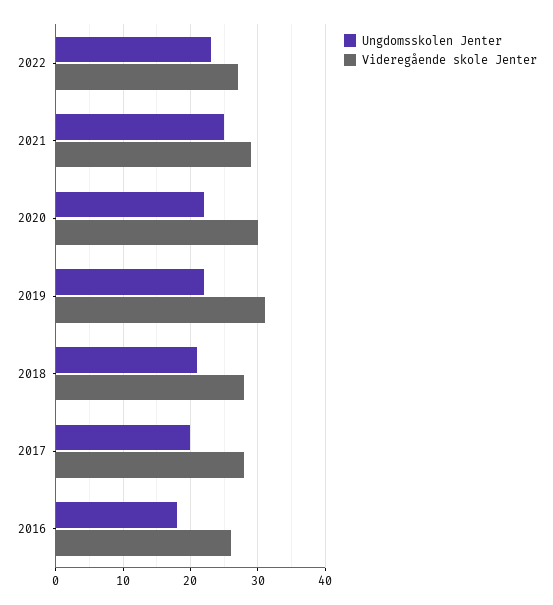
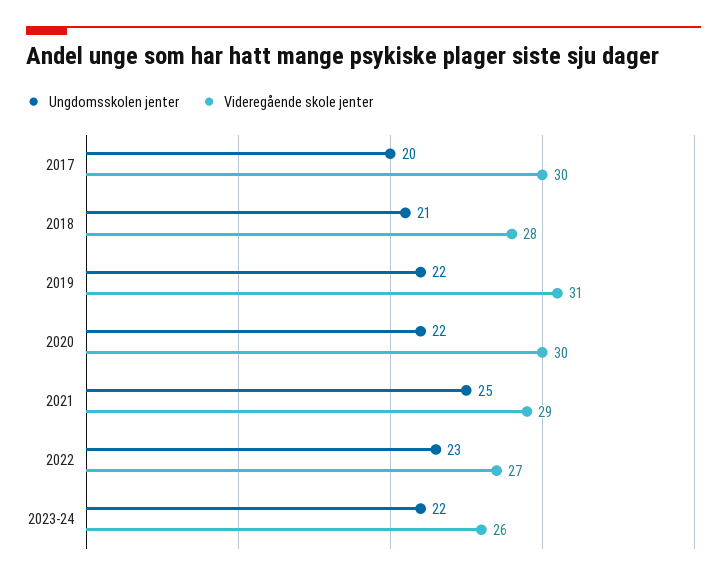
Videregående skole Jenter, 2017: 28 -> 30
Ungdomsskolen Jenter, 2016: 18 -> none
Videregående skole Jenter, 2016: 26 -> none
Ungdomsskolen Jenter, 2023-24: none -> 22
Videregående skole Jenter, 2023-24: none -> 26

